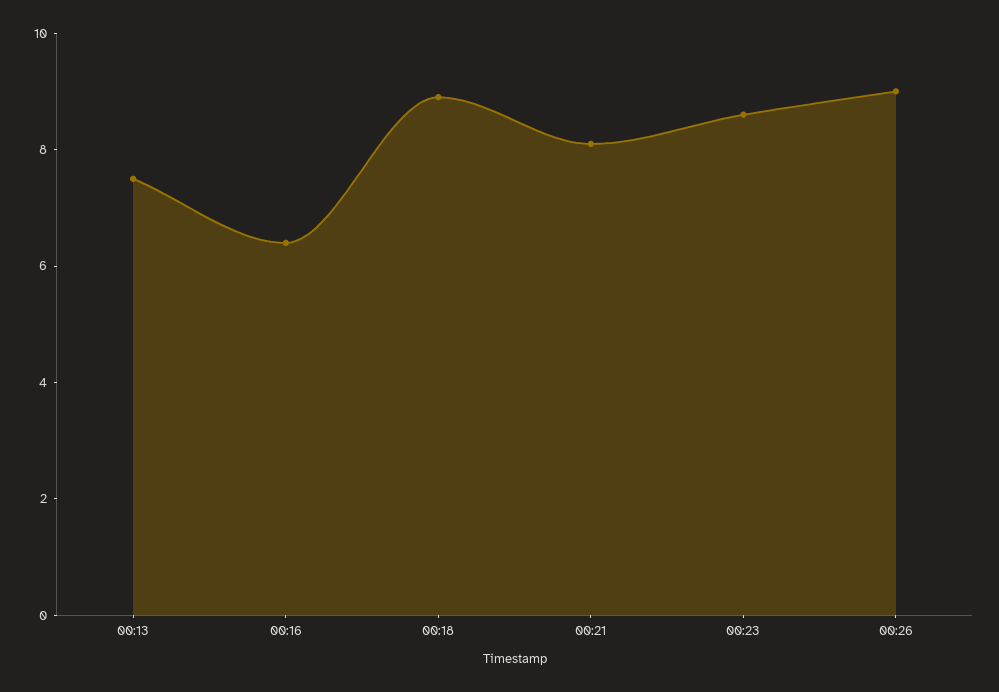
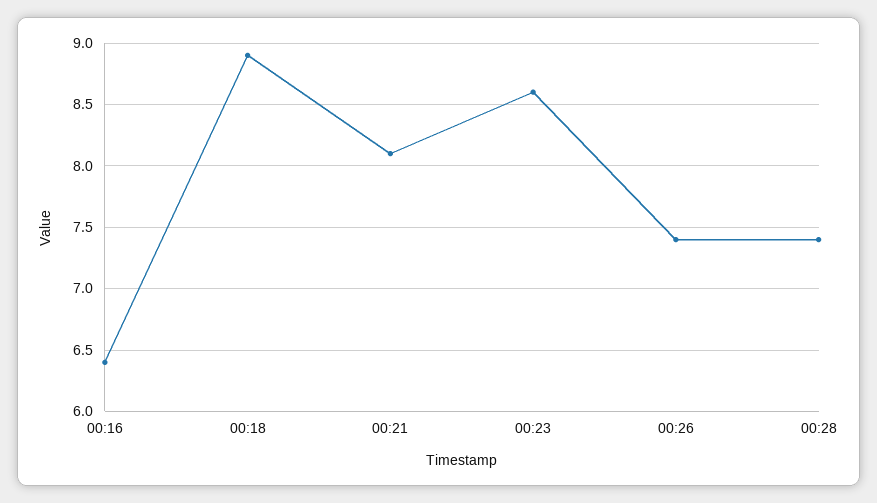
00:13: 7.5 -> none
00:26: 9 -> 7.4
00:28: none -> 7.4

